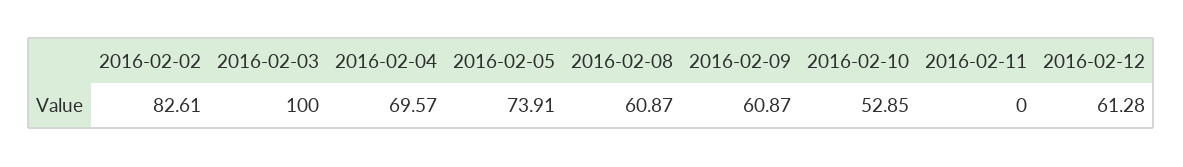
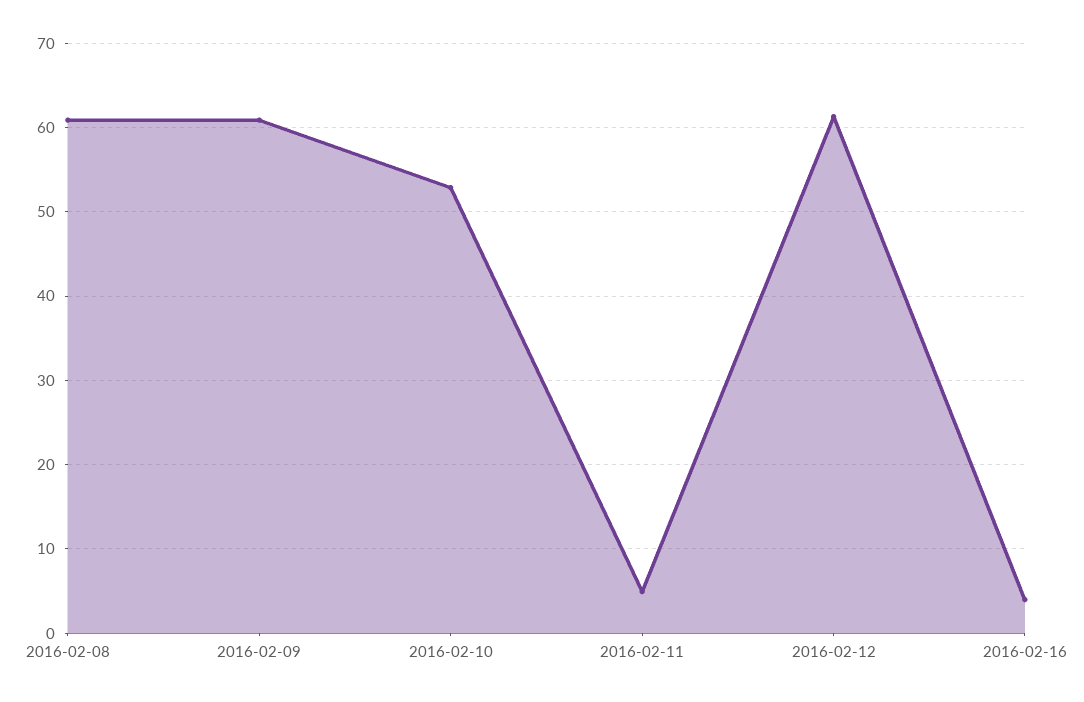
2016-02-02: 82.61 -> none
2016-02-03: 100 -> none
2016-02-04: 69.57 -> none
2016-02-05: 73.91 -> none
2016-02-11: 0 -> 5
2016-02-16: none -> 4

